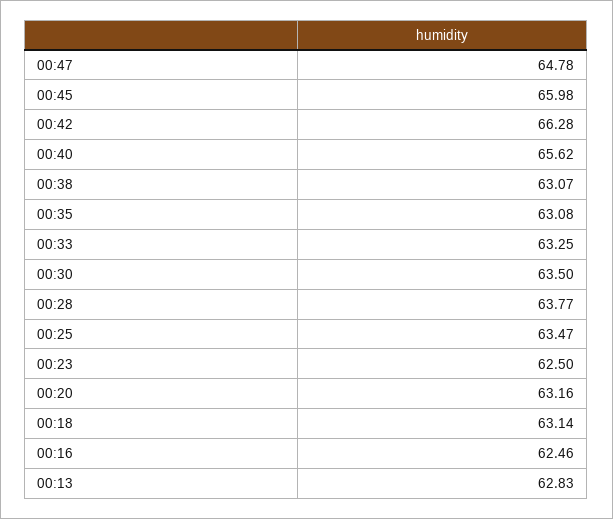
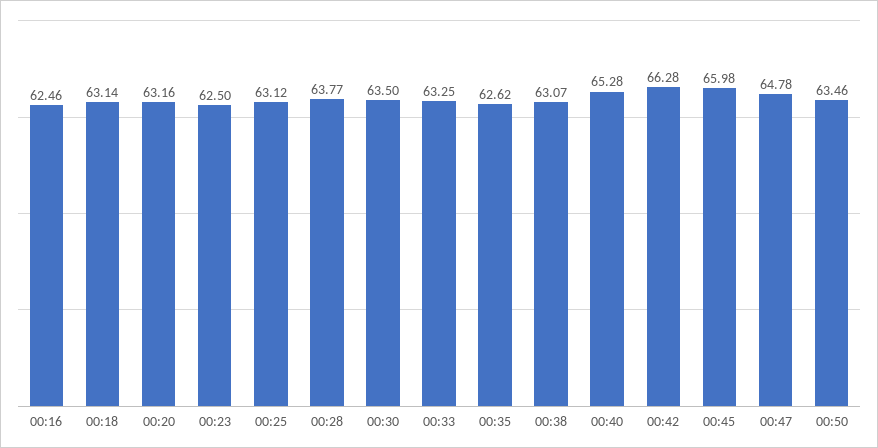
00:40: 65.62 -> 65.28
00:35: 63.08 -> 62.62
00:25: 63.47 -> 63.12
00:13: 62.83 -> none
00:50: none -> 63.46

